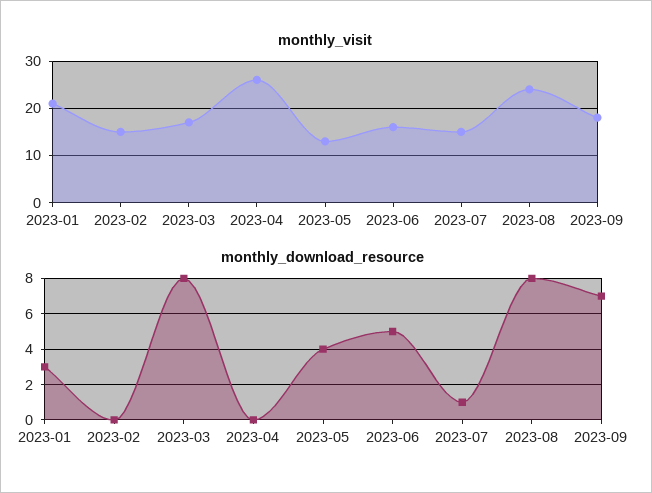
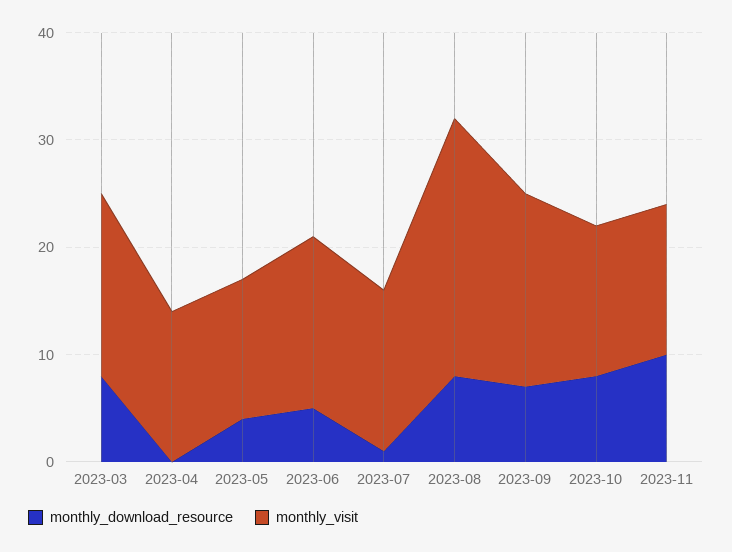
monthly_visit, 2023-01: 20 -> none
monthly_visit, 2023-02: 15 -> none
monthly_visit, 2023-04: 25 -> 14
monthly_download_resource, 2023-01: 3 -> none
monthly_download_resource, 2023-02: 0 -> none
monthly_download_resource, 2023-10: none -> 8
monthly_visit, 2023-10: none -> 14
monthly_download_resource, 2023-11: none -> 10
monthly_visit, 2023-11: none -> 14

